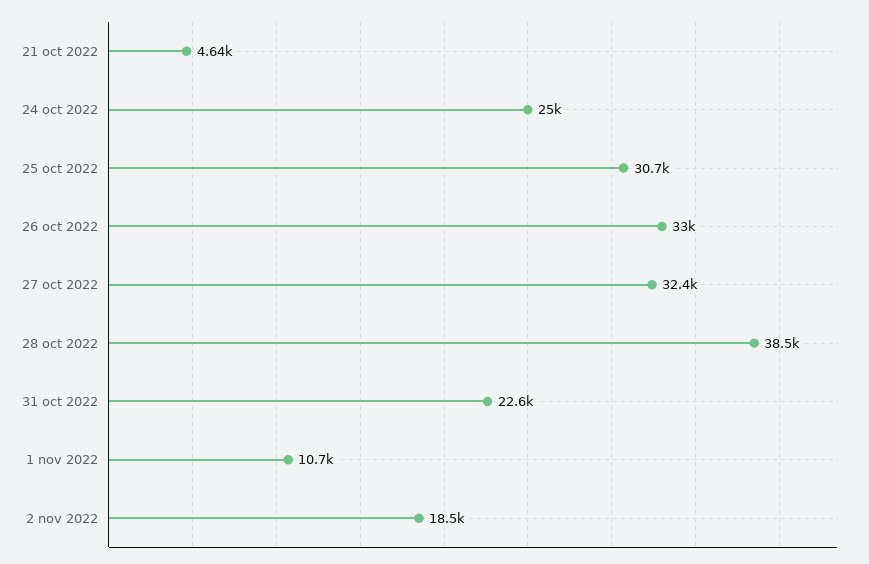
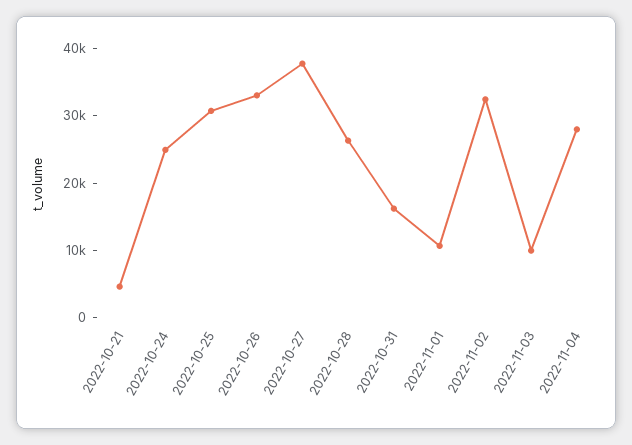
27 oct 2022: 32400 -> 38000
28 oct 2022: 38500 -> 26000
31 oct 2022: 22600 -> 16000
2 nov 2022: 18500 -> 32000
2022-11-03: none -> 10000
2022-11-04: none -> 28000

